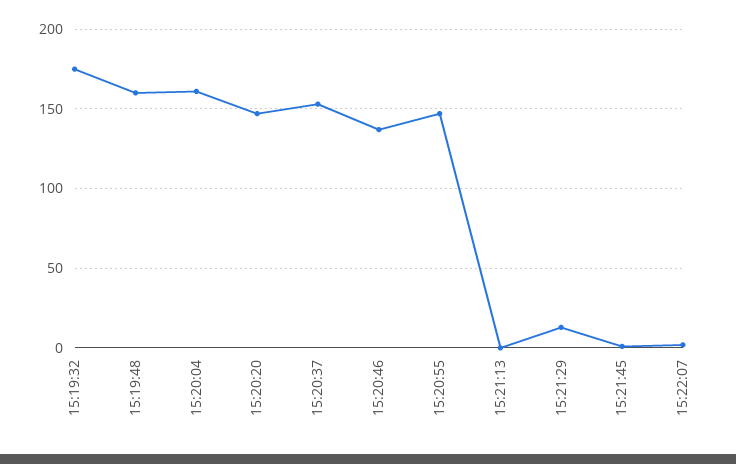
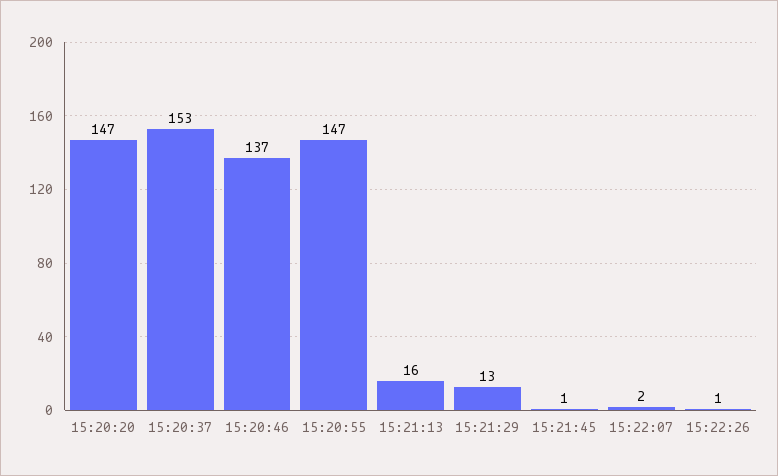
15:19:32: 175 -> none
15:19:48: 160 -> none
15:20:04: 160 -> none
15:21:13: 0 -> 16
15:22:26: none -> 1

